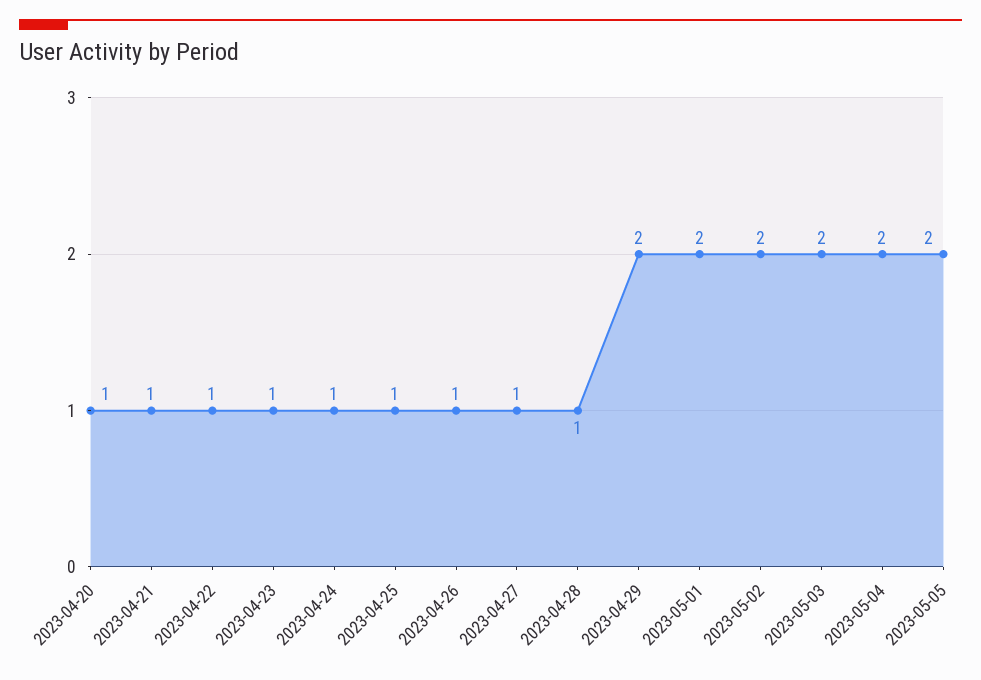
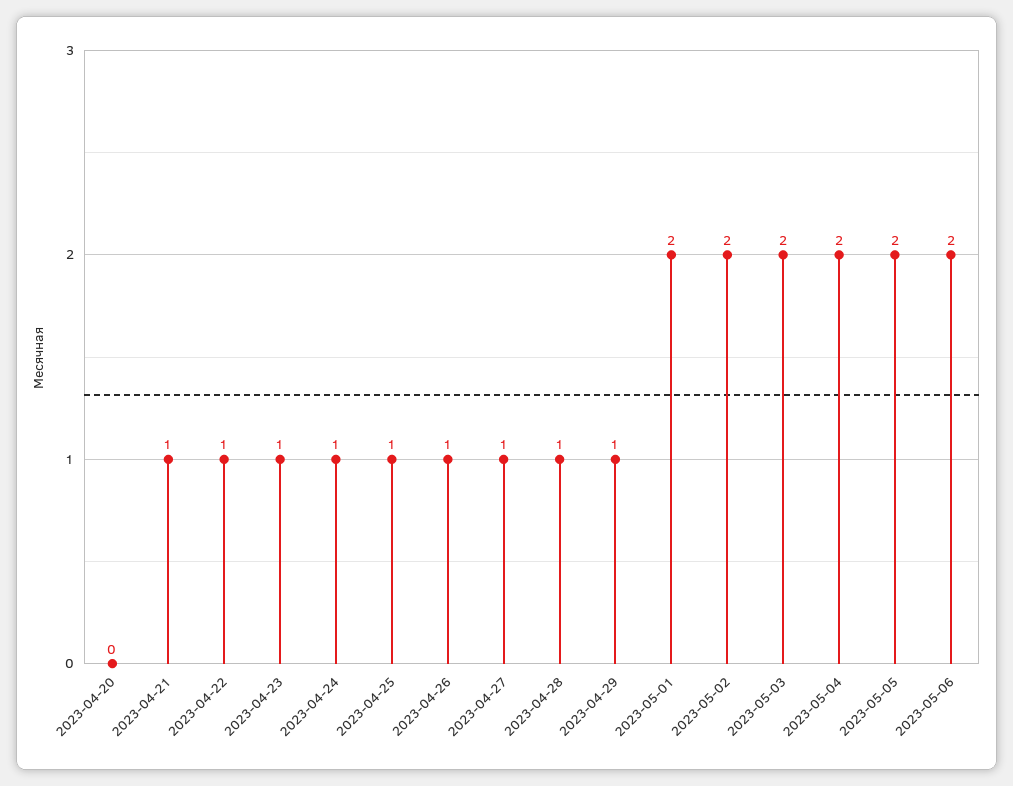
2023-04-20: 1 -> 0
2023-04-29: 2 -> 1
2023-05-06: none -> 2

